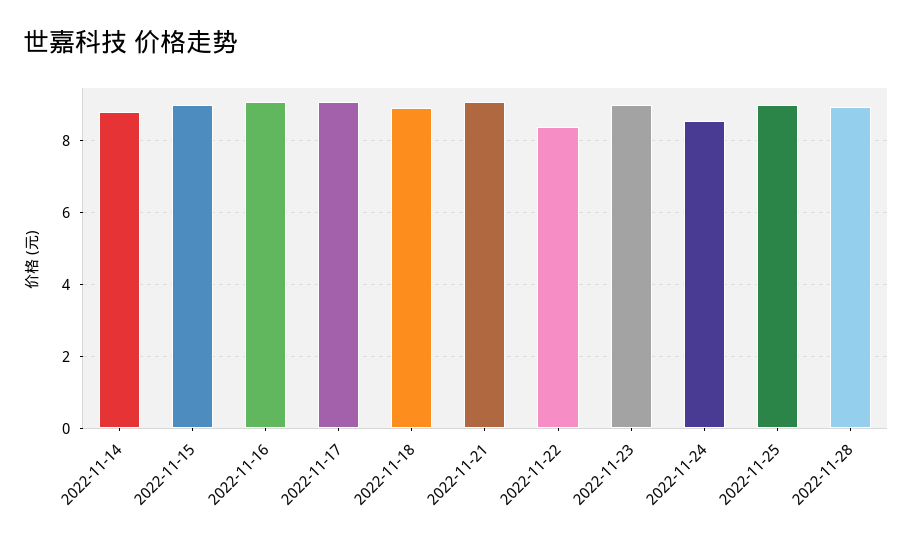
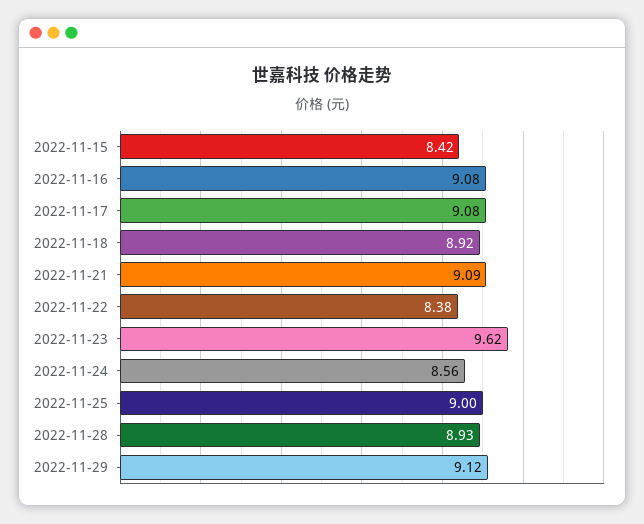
2022-11-14: 8.8 -> none
2022-11-15: 9 -> 8.42
2022-11-23: 9 -> 9.62
2022-11-29: none -> 9.12

